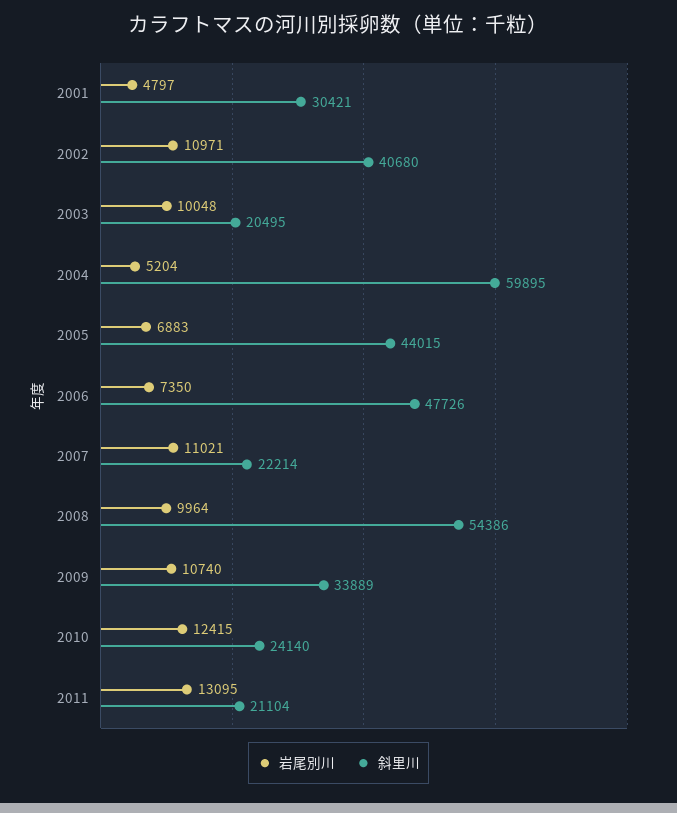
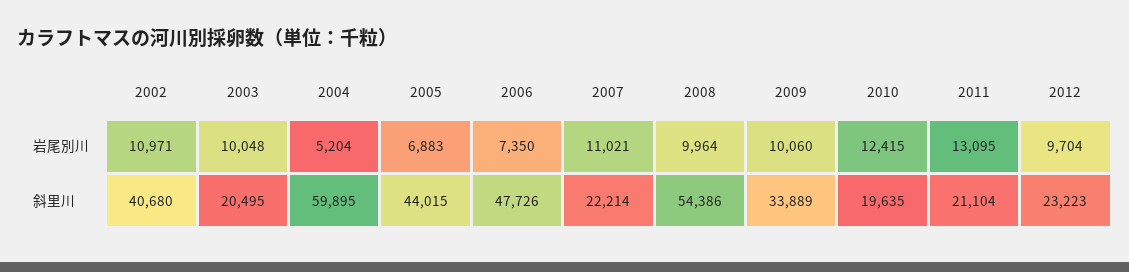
岩尾別川, 2001: 4797 -> none
斜里川, 2001: 30421 -> none
岩尾別川, 2009: 10740 -> 10060
斜里川, 2010: 24140 -> 19635
岩尾別川, 2012: none -> 9704
斜里川, 2012: none -> 23223

